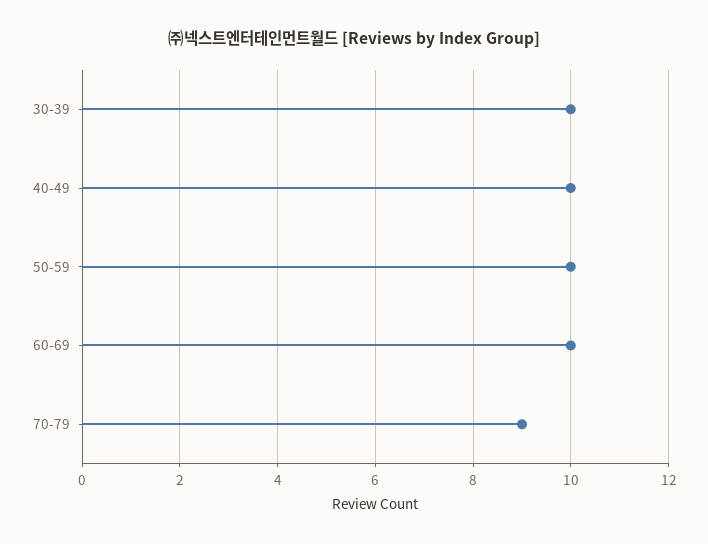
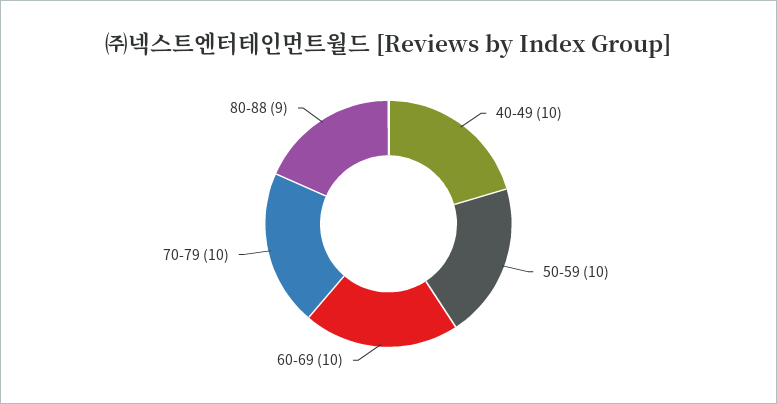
30-39: 10 -> none
70-79: 9 -> 10
80-88: none -> 9

